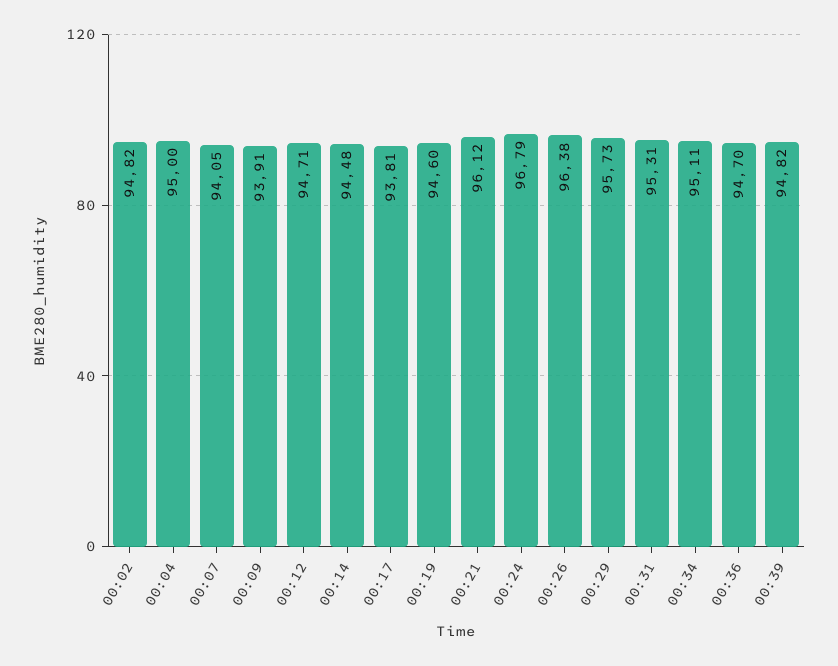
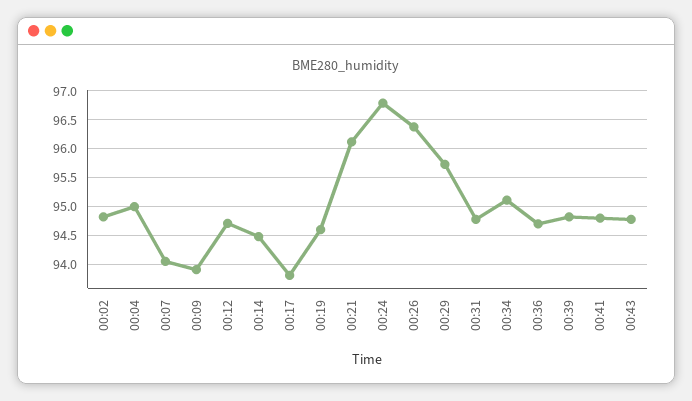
00:31: 95.31 -> 94.75
00:41: none -> 94.75
00:43: none -> 94.75

